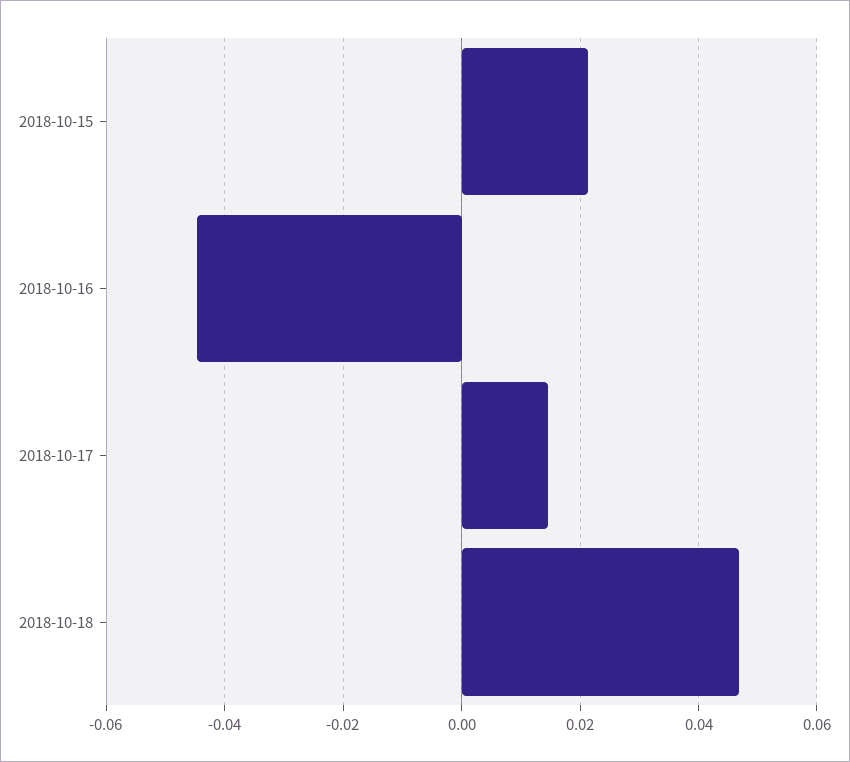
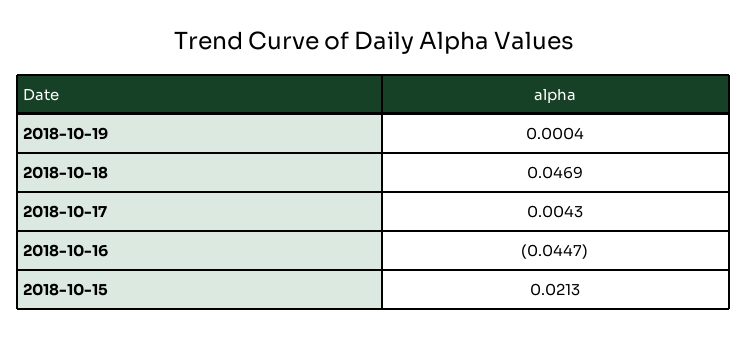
2018-10-17: 0.014 -> 0.0043
2018-10-19: none -> 0.0004

